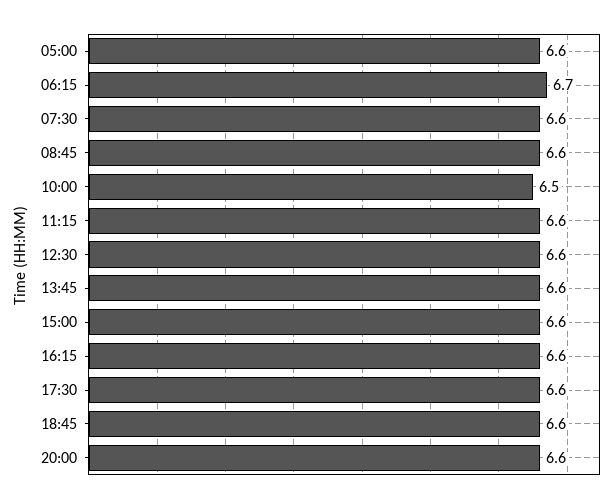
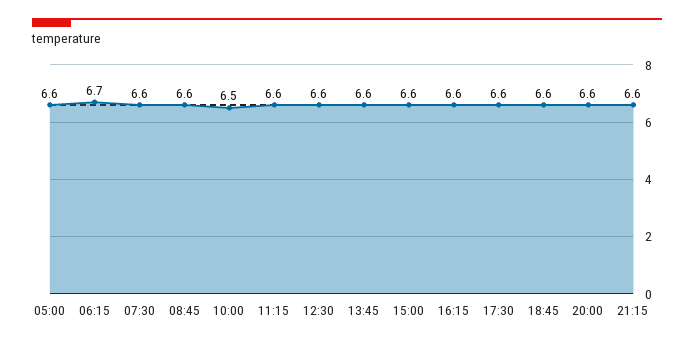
21:15: none -> 6.6

